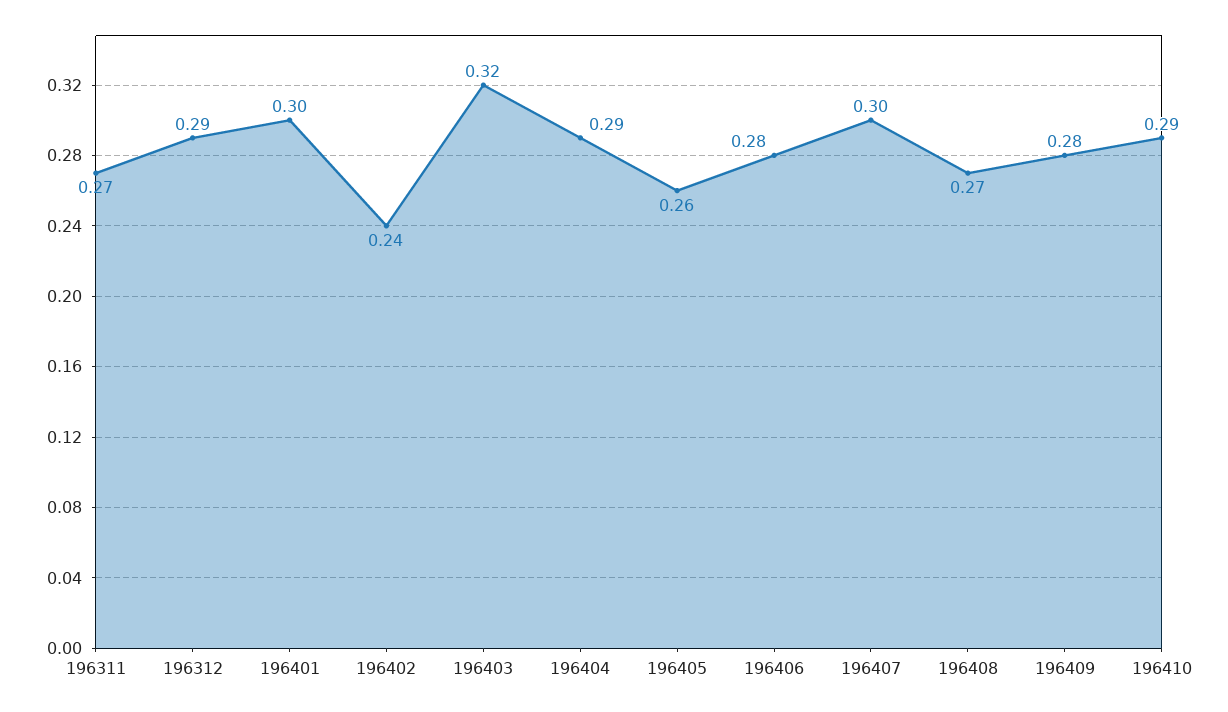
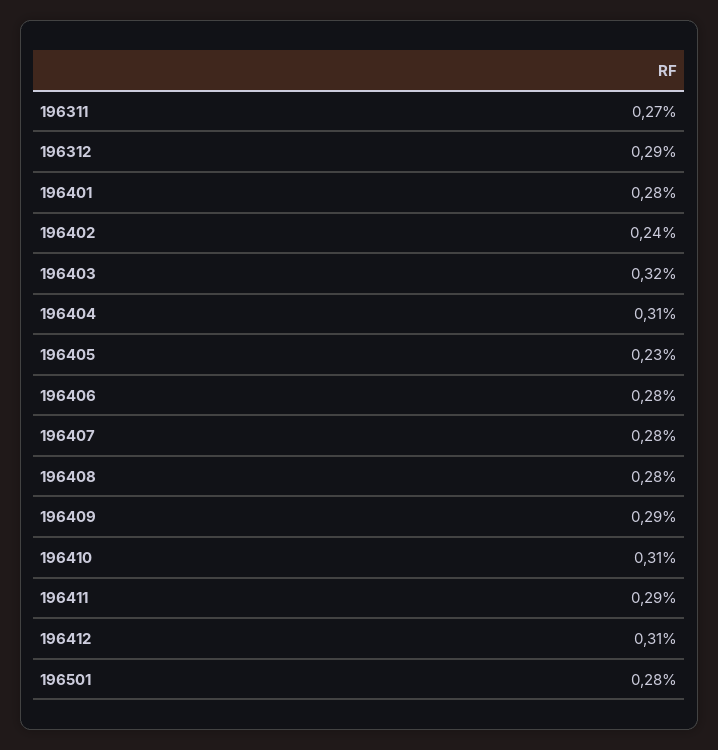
196401: 0.3 -> 0.28
196404: 0.29 -> 0.31
196405: 0.26 -> 0.23
196407: 0.3 -> 0.28
196408: 0.27 -> 0.28
196409: 0.28 -> 0.29
196410: 0.29 -> 0.31
196411: none -> 0.29
196412: none -> 0.31
196501: none -> 0.28

